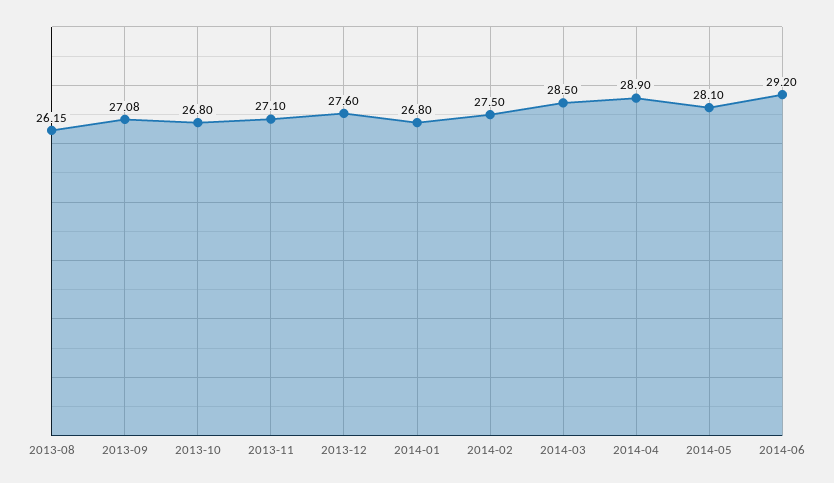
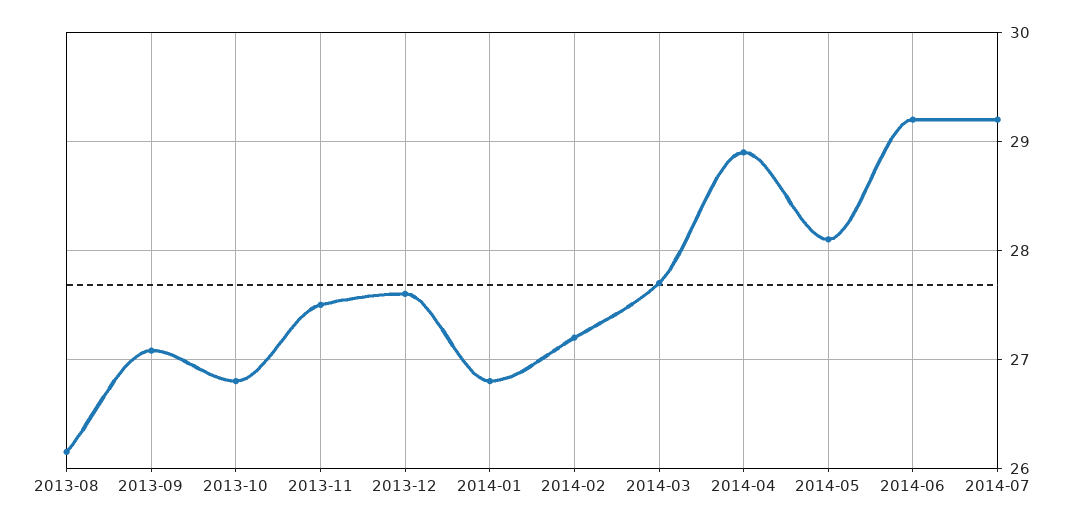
2013-11: 27.1 -> 27.5
2014-02: 27.5 -> 27.2
2014-03: 28.5 -> 27.7
2014-07: none -> 29.2

